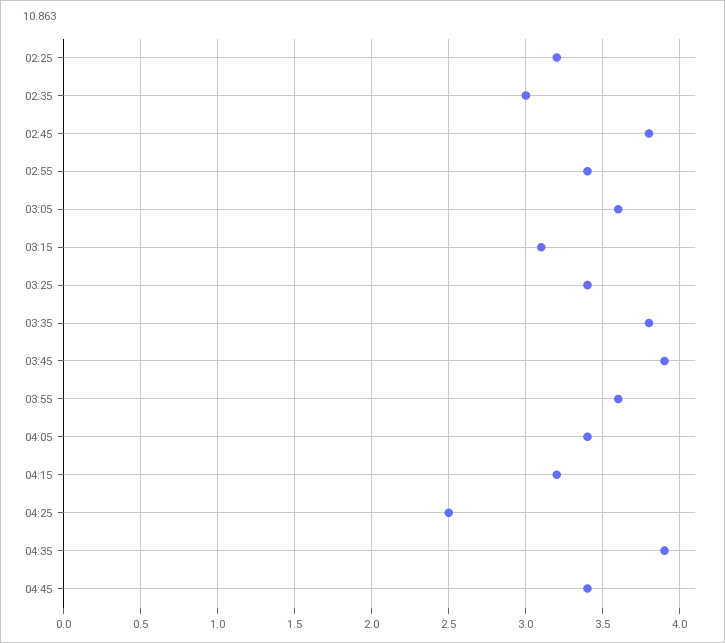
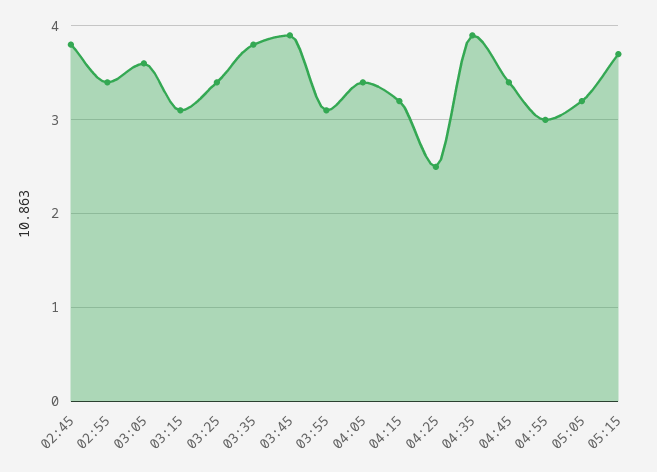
02:25: 3.2 -> none
02:35: 3 -> none
03:55: 3.6 -> 3.1
04:55: none -> 3
05:05: none -> 3.2
05:15: none -> 3.7

